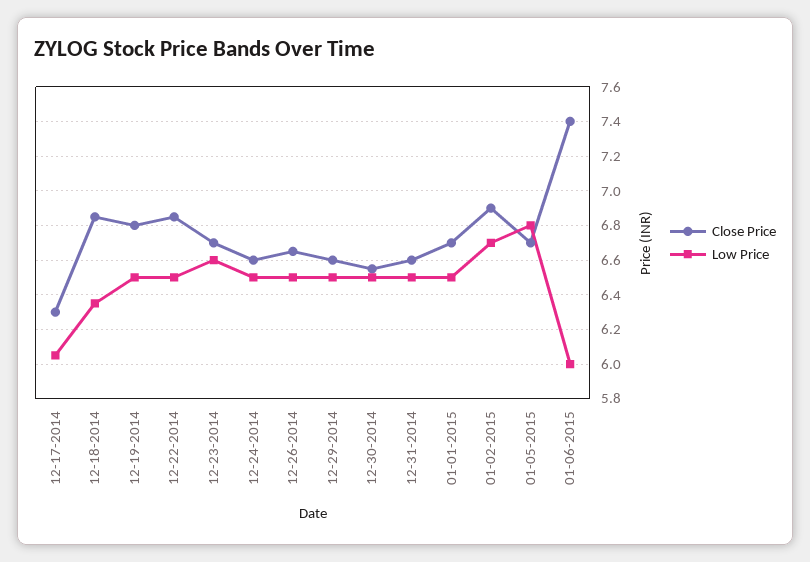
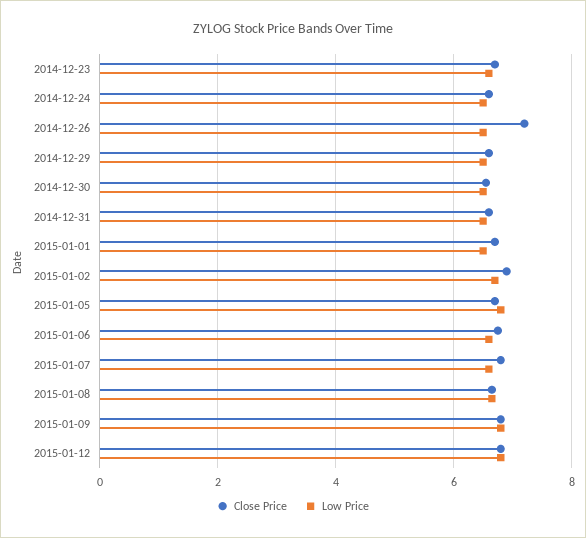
Close Price, 12-17-2014: 6.3 -> none
Low Price, 12-17-2014: 6.05 -> none
Close Price, 12-18-2014: 6.85 -> none
Low Price, 12-18-2014: 6.35 -> none
Close Price, 12-19-2014: 6.8 -> none
Low Price, 12-19-2014: 6.5 -> none
Close Price, 12-22-2014: 6.85 -> none
Low Price, 12-22-2014: 6.5 -> none
Close Price, 12-26-2014: 6.65 -> 7.2
Close Price, 01-06-2015: 7.4 -> 6.8
Low Price, 01-06-2015: 6 -> 6.6
Close Price, 2015-01-07: none -> 6.8
Low Price, 2015-01-07: none -> 6.6
Close Price, 2015-01-08: none -> 6.6
Low Price, 2015-01-08: none -> 6.6
Close Price, 2015-01-09: none -> 6.8
Low Price, 2015-01-09: none -> 6.8
Close Price, 2015-01-12: none -> 6.8
Low Price, 2015-01-12: none -> 6.8

